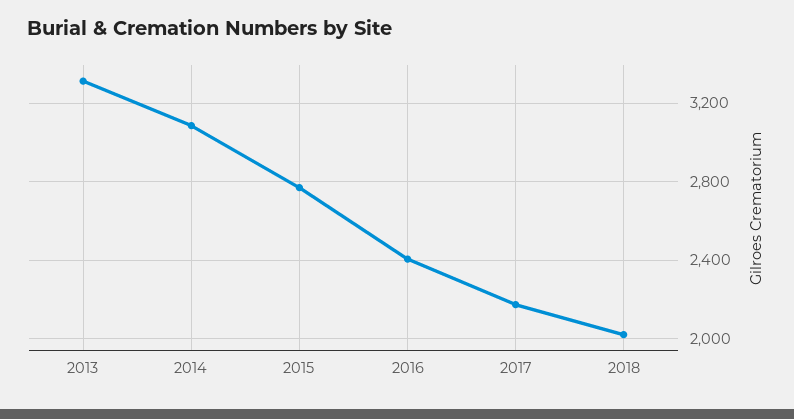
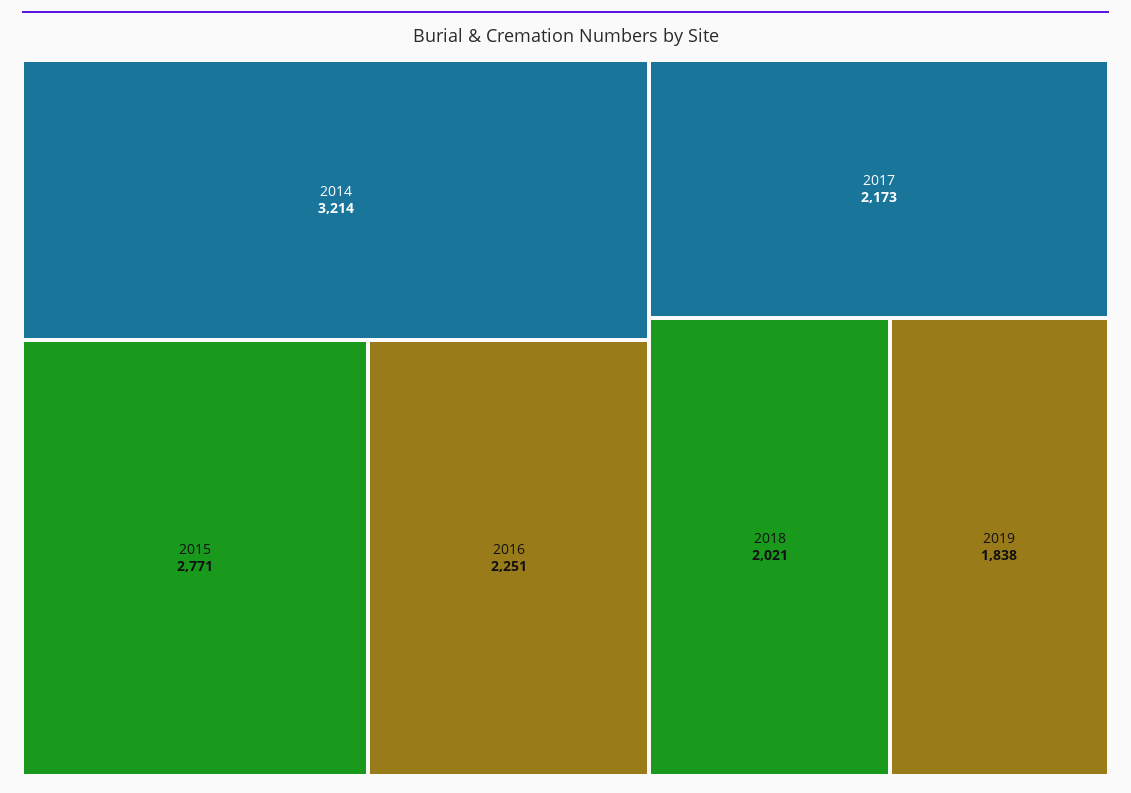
2013: 3300 -> none
2014: 3100 -> 3214
2016: 2400 -> 2251
2019: none -> 1838

